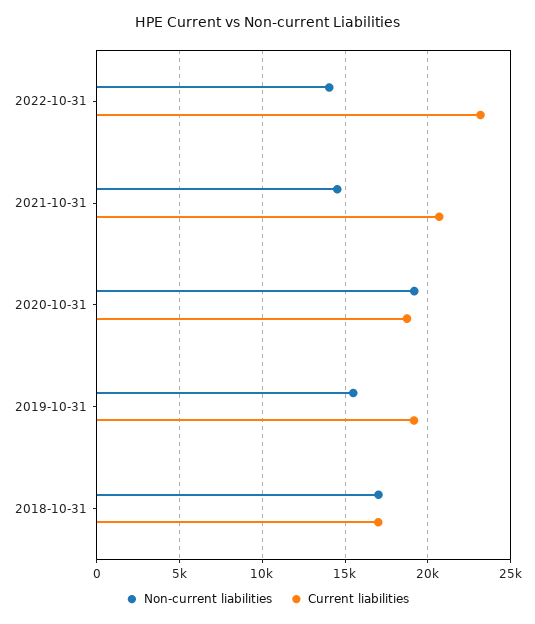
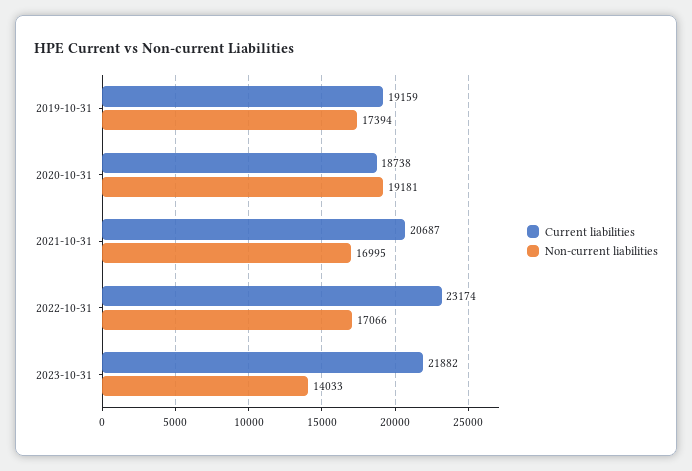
Non-current liabilities, 2022-10-31: 14000 -> 17066
Non-current liabilities, 2021-10-31: 14500 -> 16995
Non-current liabilities, 2019-10-31: 15500 -> 17394
Non-current liabilities, 2018-10-31: 17000 -> none
Current liabilities, 2018-10-31: 17000 -> none
Current liabilities, 2023-10-31: none -> 21882
Non-current liabilities, 2023-10-31: none -> 14033

